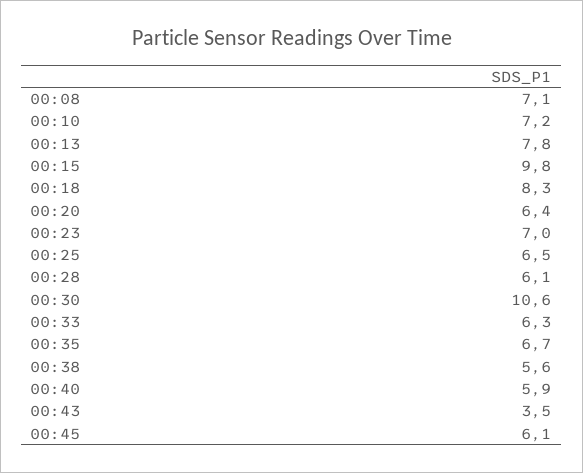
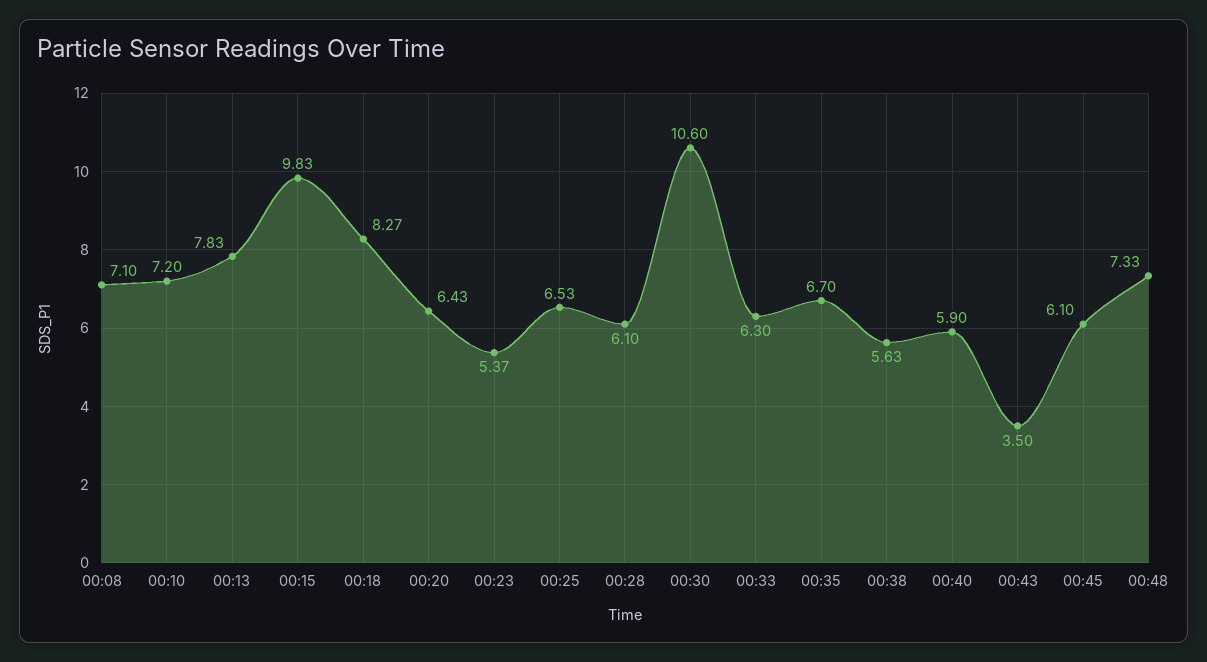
00:23: 7 -> 5.37
00:48: none -> 7.33

